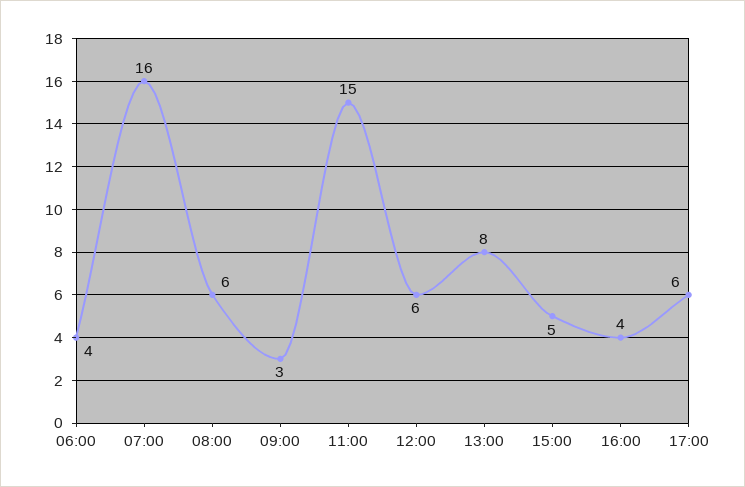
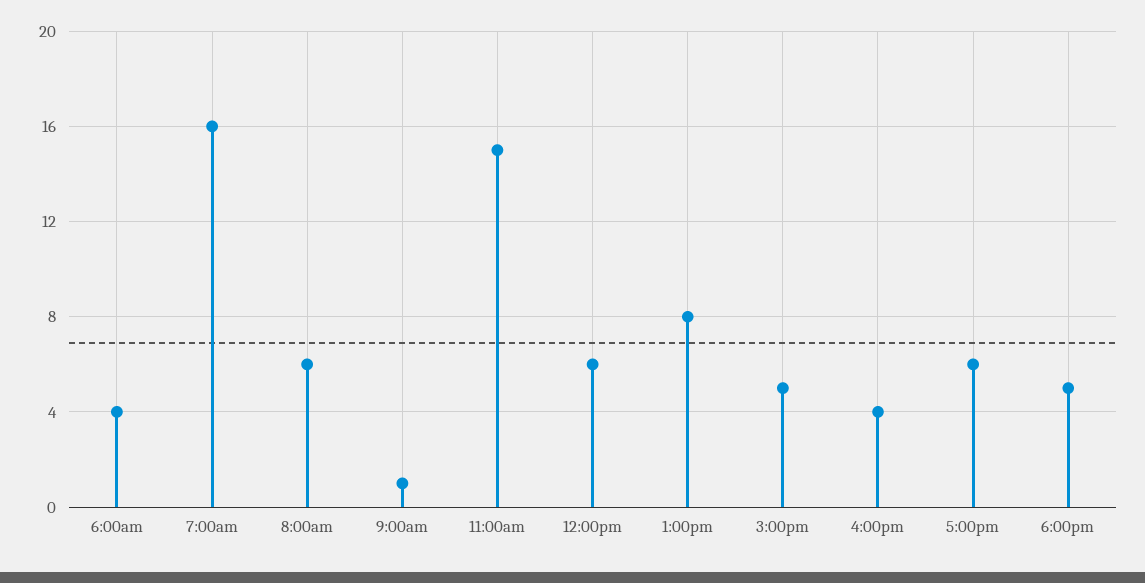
09:00: 3 -> 1
6:00pm: none -> 5

